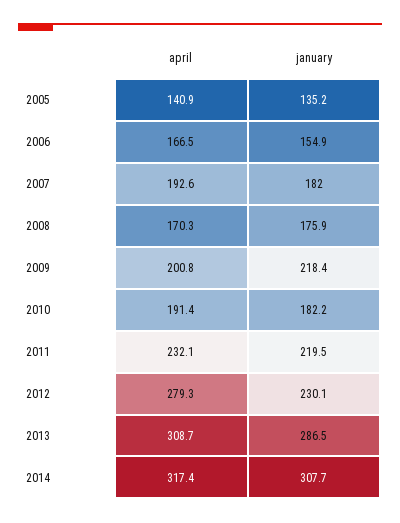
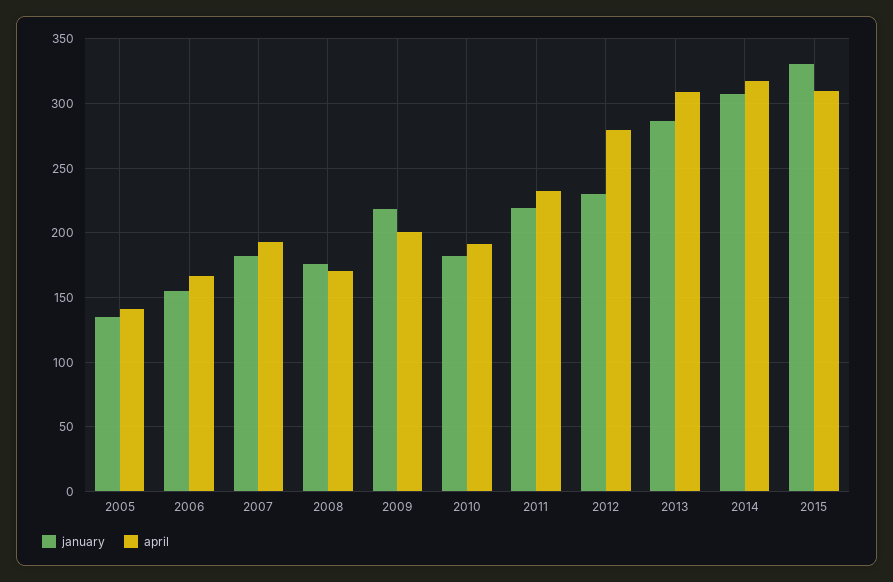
january, 2015: none -> 330
april, 2015: none -> 310

